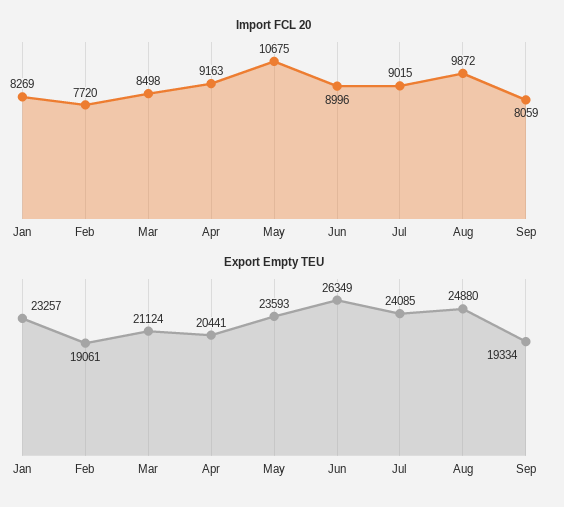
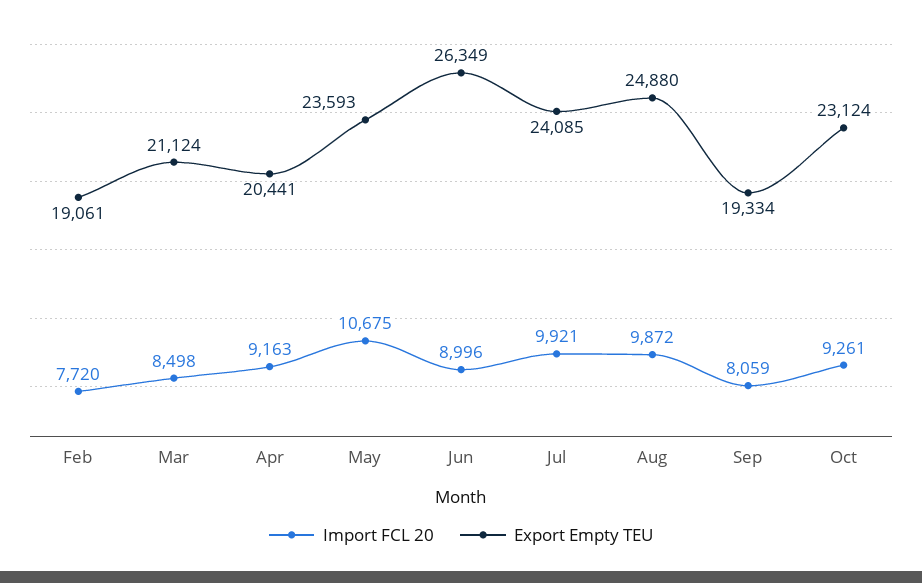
Import FCL 20, Jan: 8269 -> none
Import FCL 20, Jul: 9015 -> 9921
Export Empty TEU, Jan: 23257 -> none
Import FCL 20, Oct: none -> 9261
Export Empty TEU, Oct: none -> 23124

